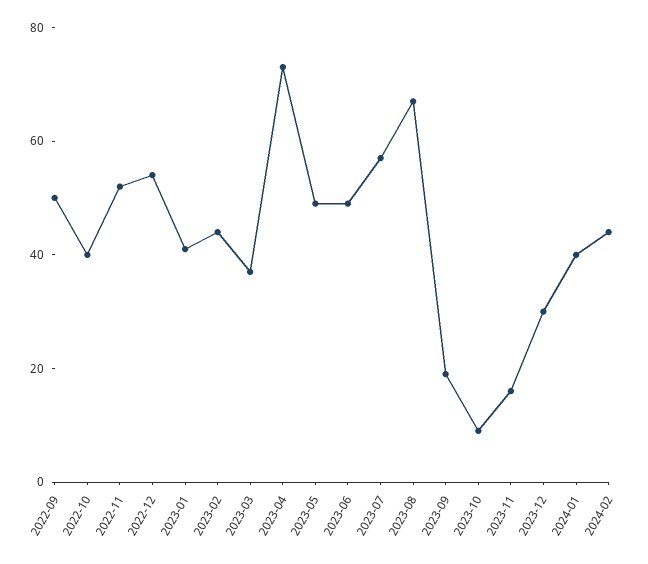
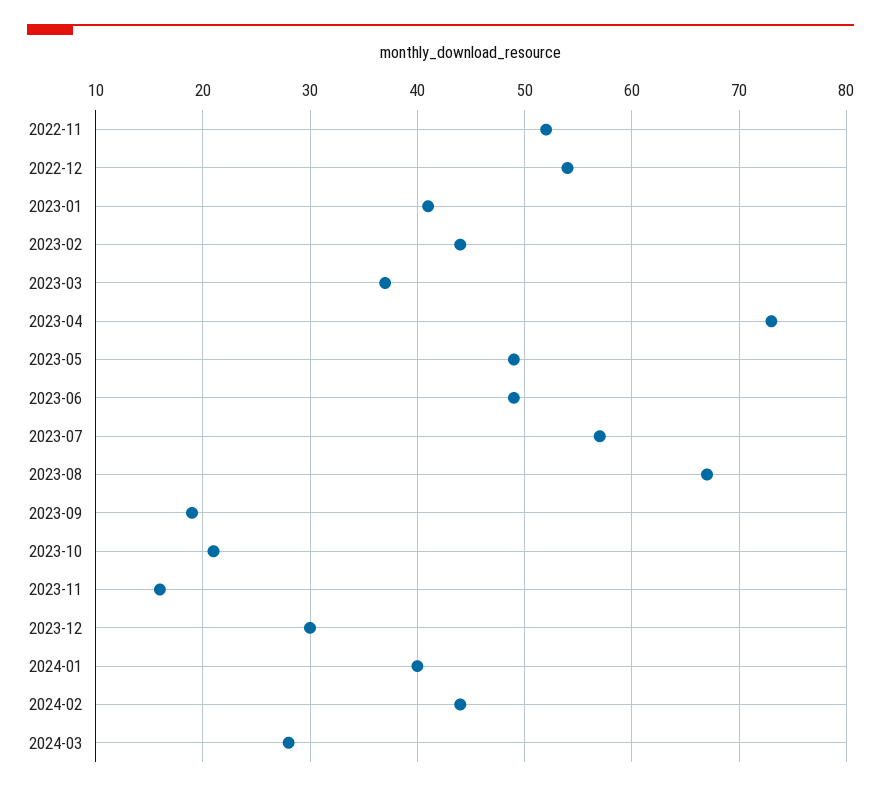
2022-09: 50 -> none
2022-10: 40 -> none
2023-10: 10 -> 21
2024-03: none -> 28

